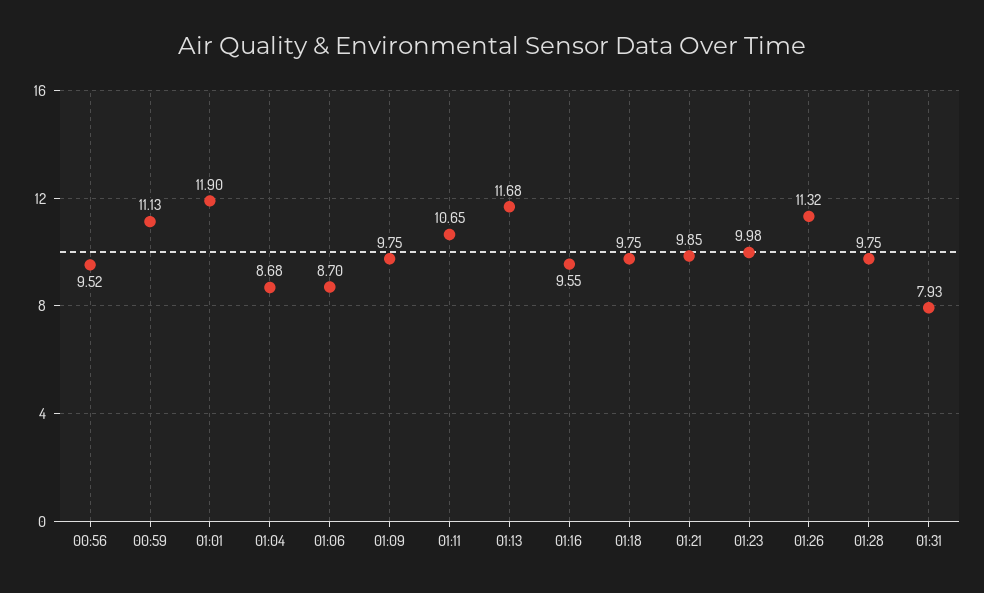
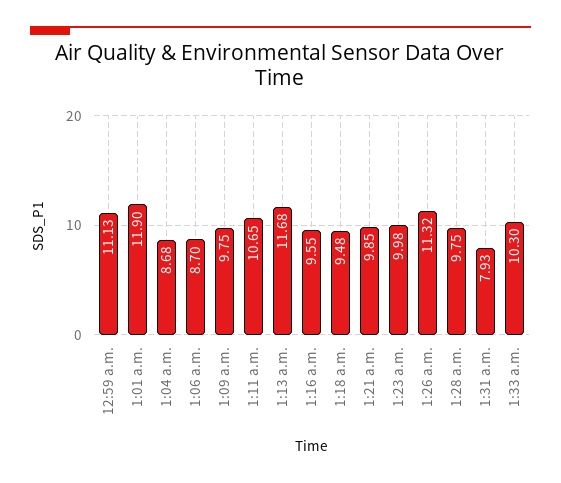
00:56: 9.52 -> none
01:18: 9.75 -> 9.48
1:33 a.m.: none -> 10.3

